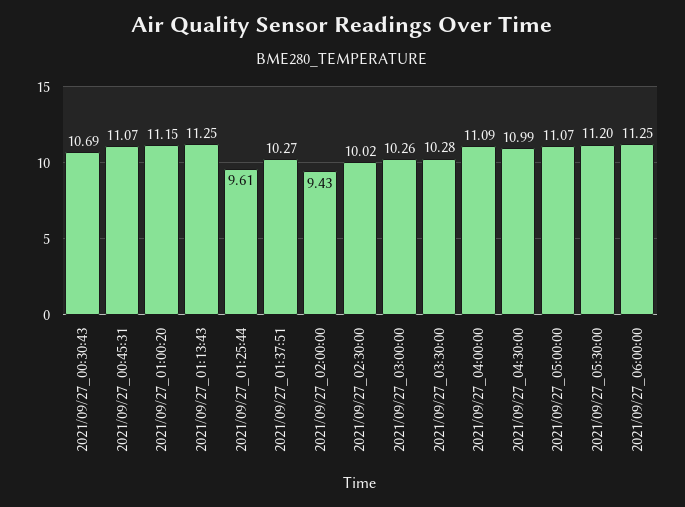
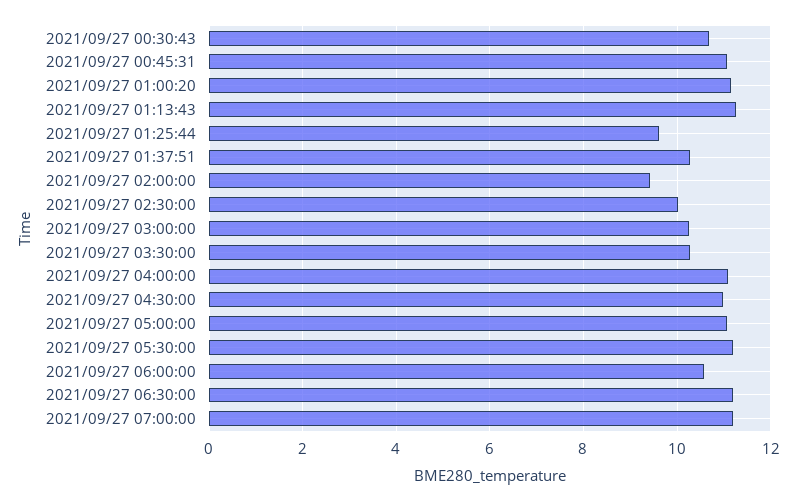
2021/09/27_06:00:00: 11.25 -> 10.6
2021/09/27 06:30:00: none -> 11.2
2021/09/27 07:00:00: none -> 11.2

